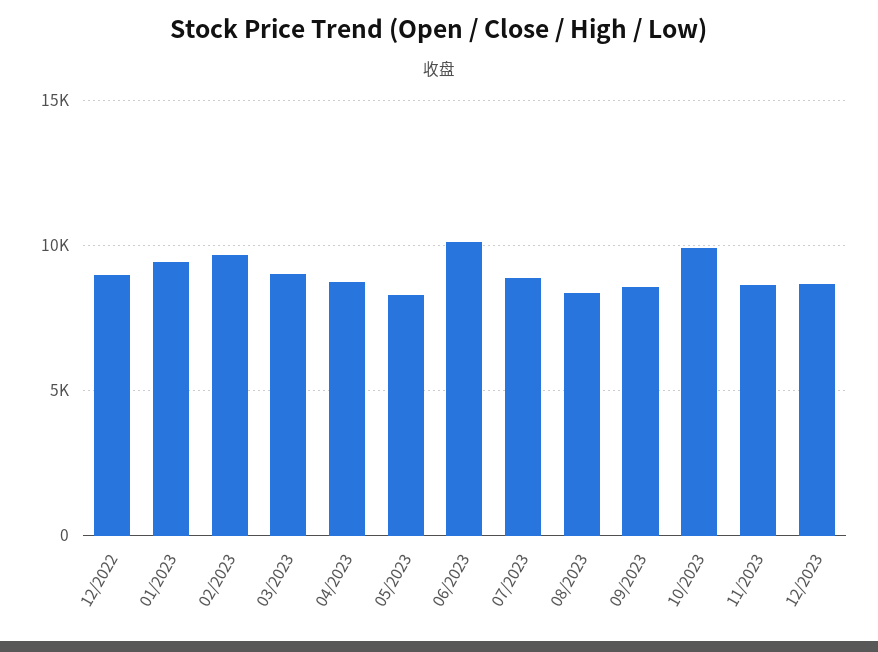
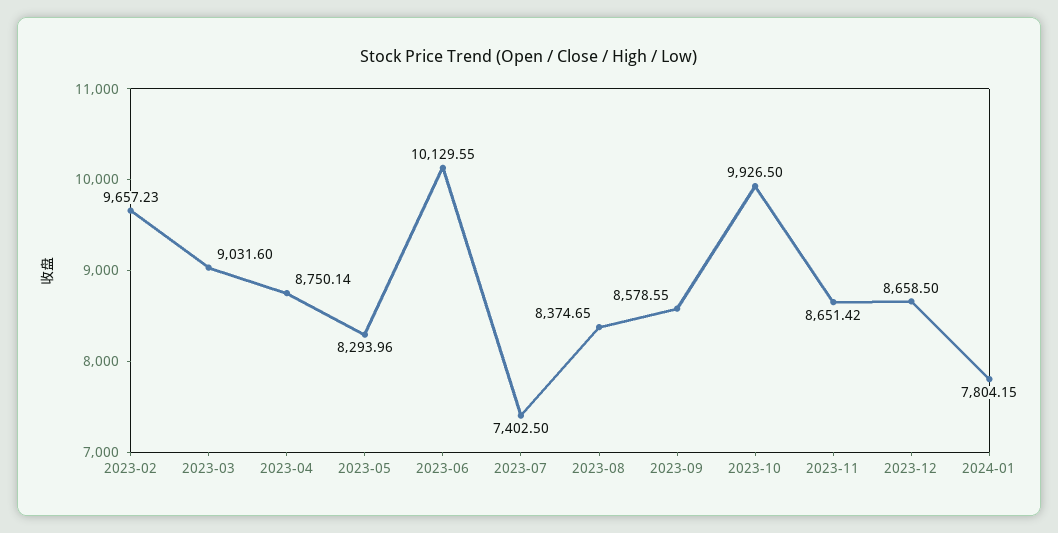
12/2022: 9000 -> none
01/2023: 9500 -> none
07/2023: 9000 -> 7402.5
2024-01: none -> 7804.15

